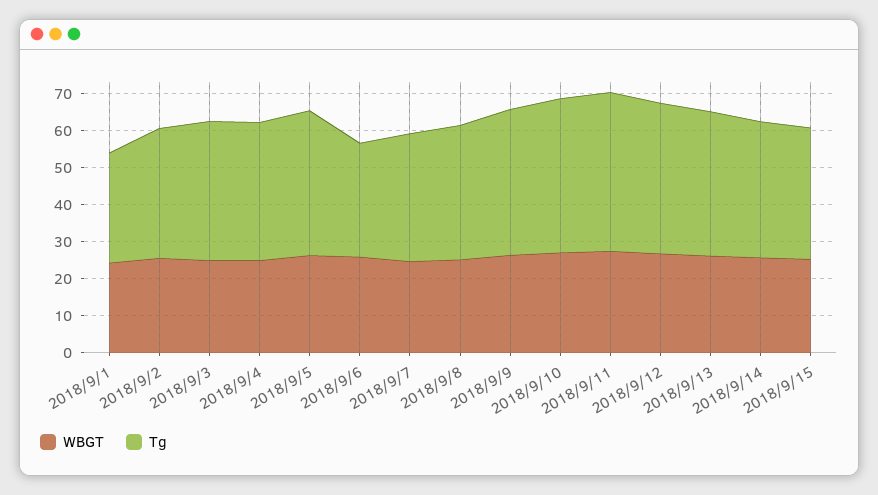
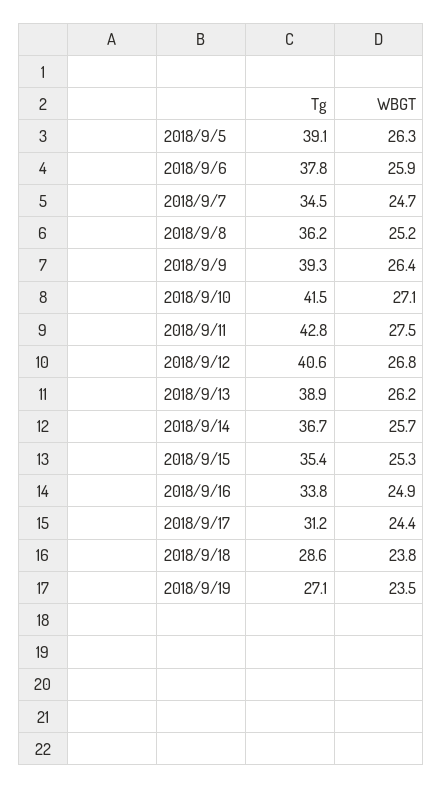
WBGT, 2018/9/1: 25 -> none
Tg, 2018/9/1: 30 -> none
WBGT, 2018/9/2: 25 -> none
Tg, 2018/9/2: 35 -> none
WBGT, 2018/9/3: 25 -> none
Tg, 2018/9/3: 37.5 -> none
WBGT, 2018/9/4: 25 -> none
Tg, 2018/9/4: 37.5 -> none
Tg, 2018/9/6: 30 -> 37.8
Tg, 2018/9/16: none -> 33.8
WBGT, 2018/9/16: none -> 24.9
Tg, 2018/9/17: none -> 31.2
WBGT, 2018/9/17: none -> 24.4
Tg, 2018/9/18: none -> 28.6
WBGT, 2018/9/18: none -> 23.8
Tg, 2018/9/19: none -> 27.1
WBGT, 2018/9/19: none -> 23.5

